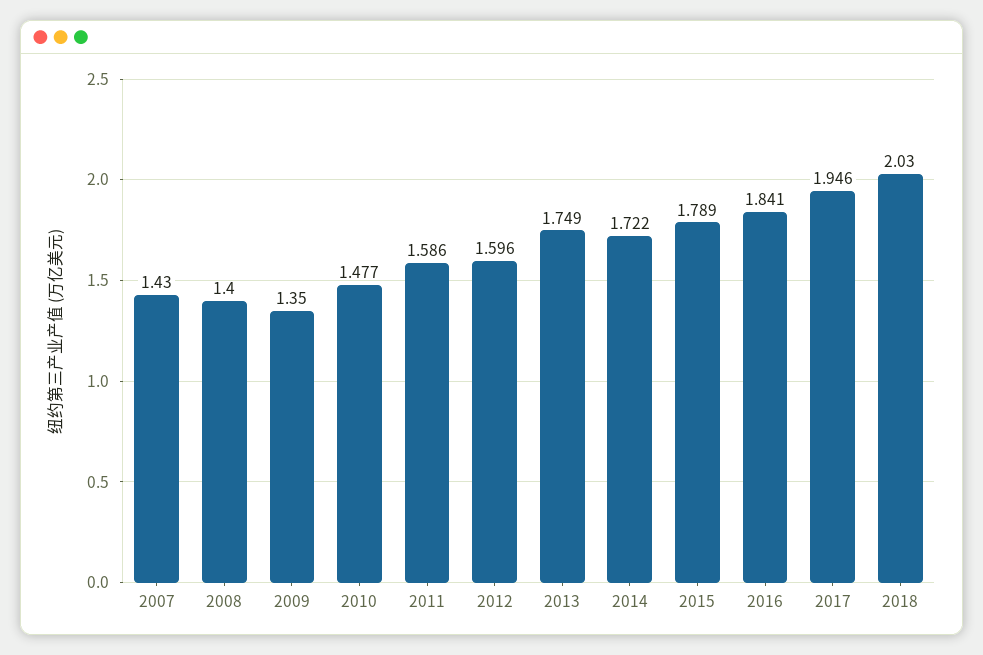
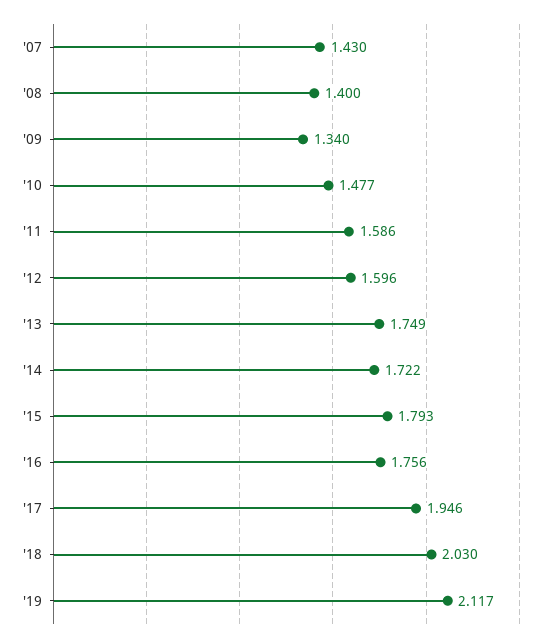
2009: 1.35 -> 1.34
2015: 1.789 -> 1.793
2016: 1.841 -> 1.756
'19: none -> 2.117

